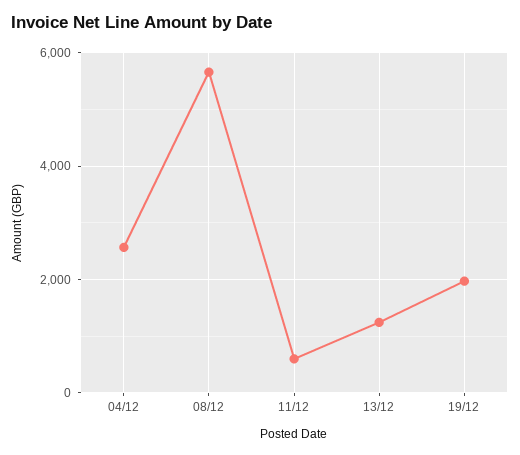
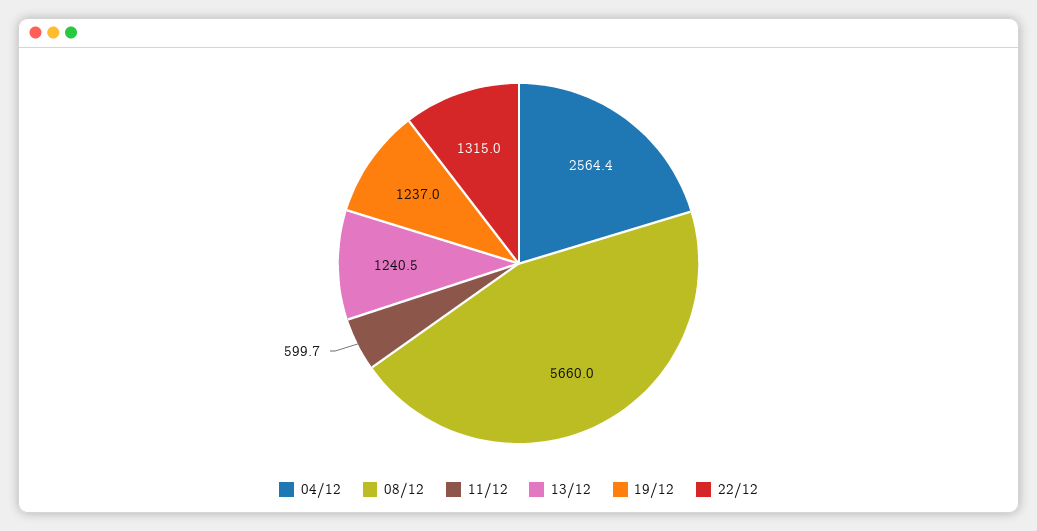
19/12: 2000 -> 1237
22/12: none -> 1315

